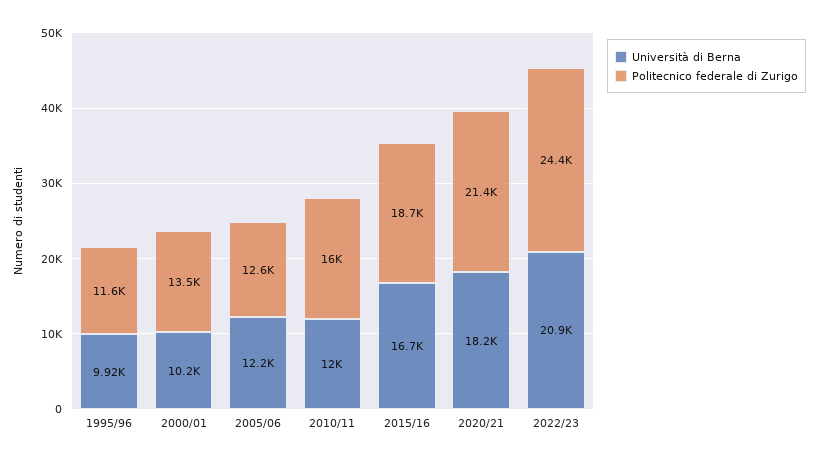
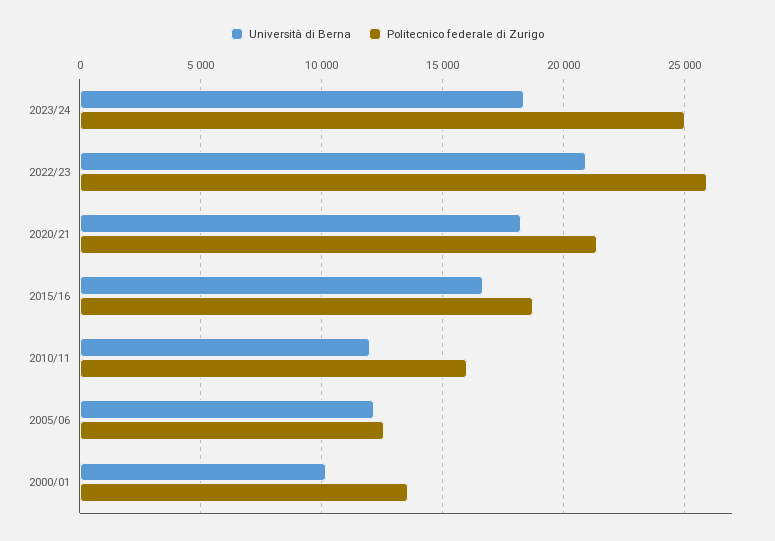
Università di Berna, 1995/96: 9920 -> none
Politecnico federale di Zurigo, 1995/96: 11600 -> none
Politecnico federale di Zurigo, 2022/23: 24400 -> 26000
Università di Berna, 2023/24: none -> 18500
Politecnico federale di Zurigo, 2023/24: none -> 25000

